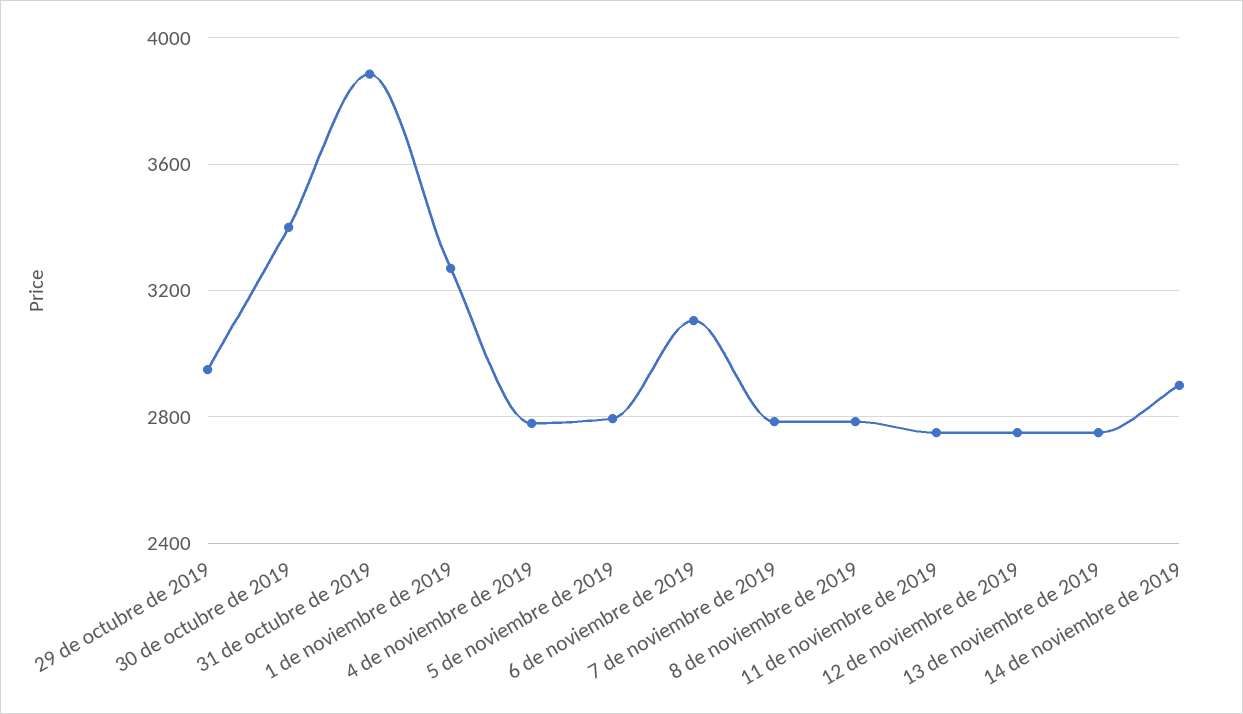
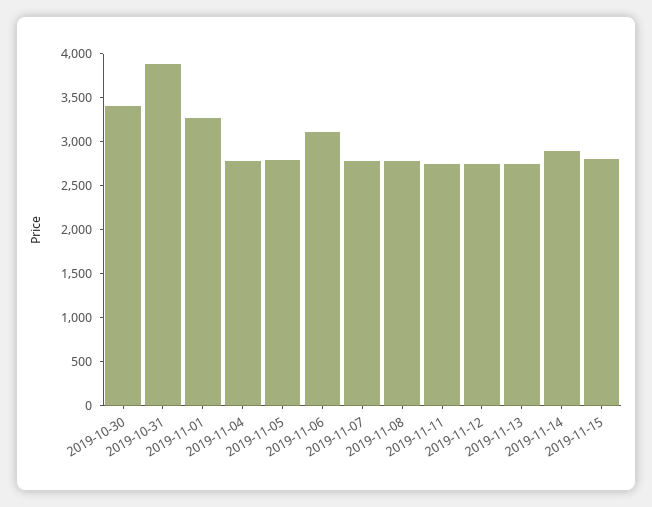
29 de octubre de 2019: 2950 -> none
2019-11-15: none -> 2800

